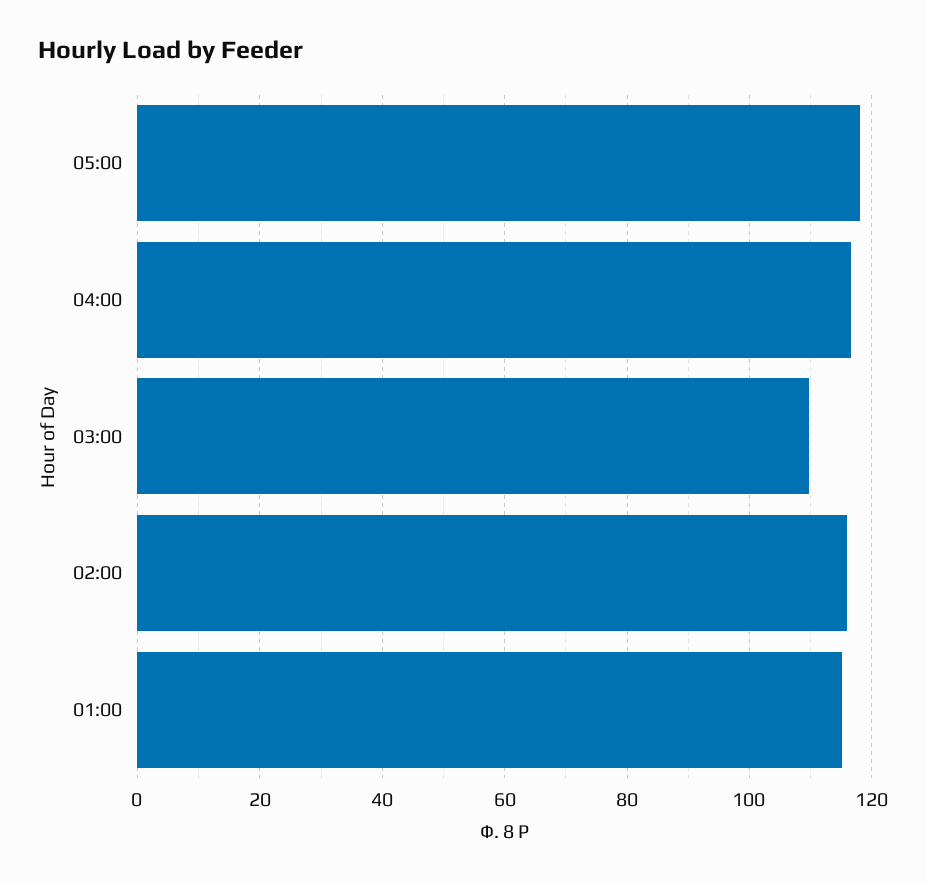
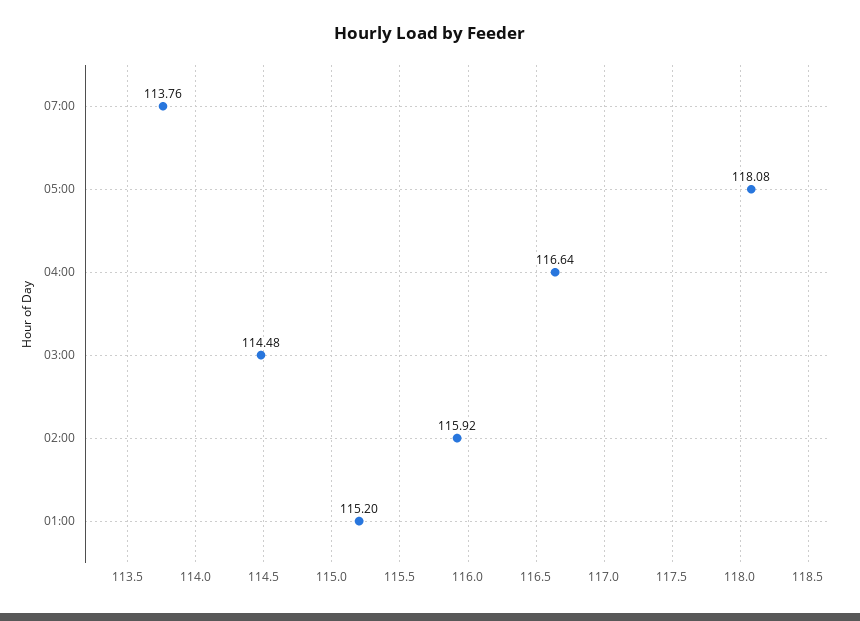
03:00: 110 -> 114.48
07:00: none -> 113.76

